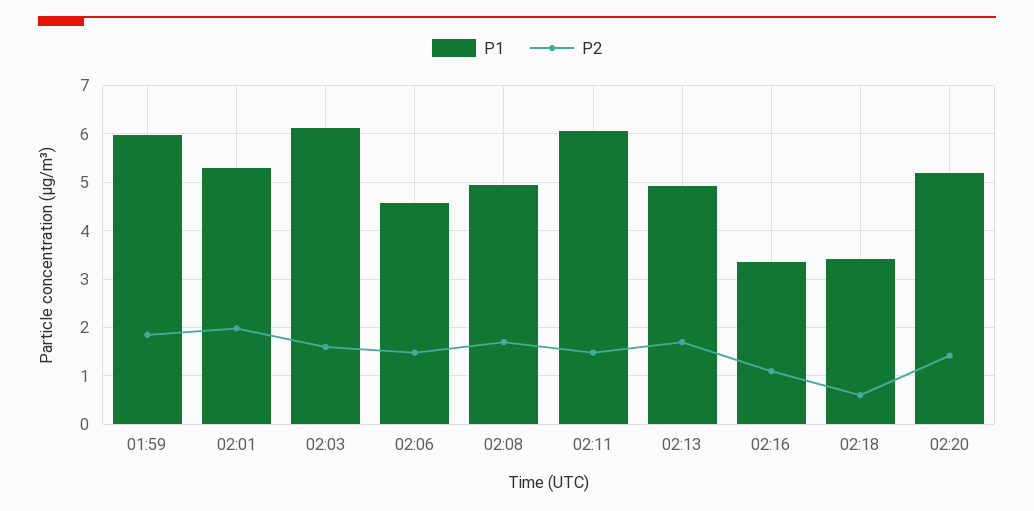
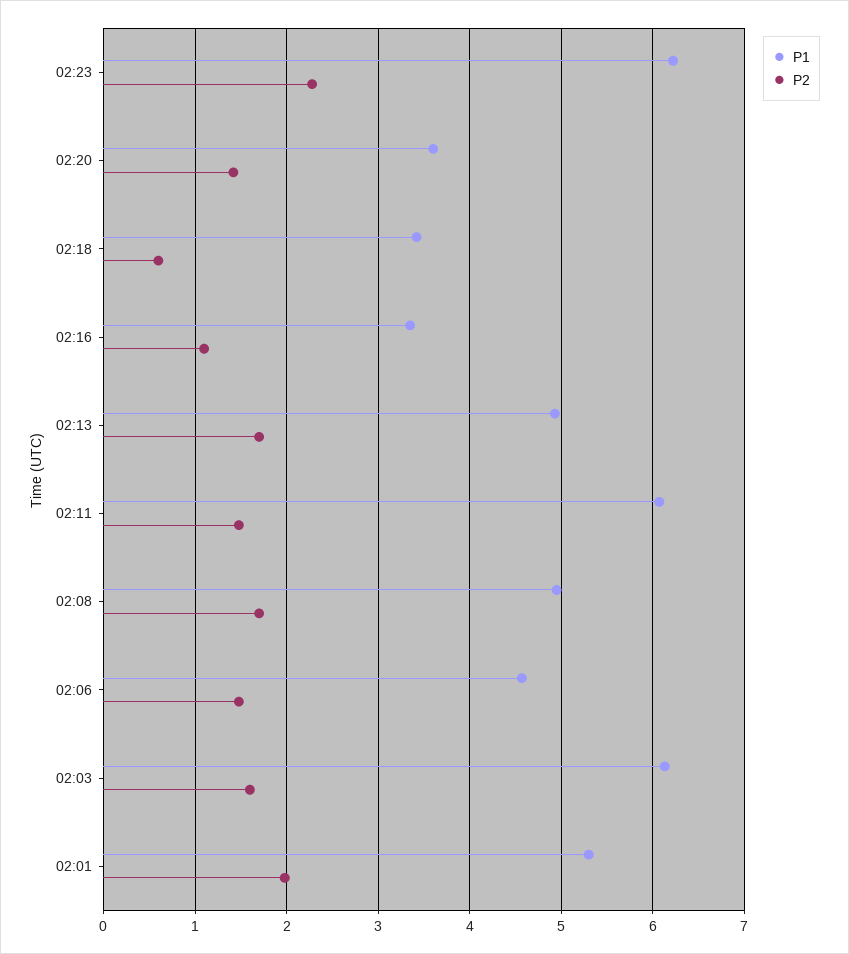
P1, 01:59: 6 -> none
P2, 01:59: 1.8 -> none
P1, 02:20: 5.2 -> 3.6
P1, 02:23: none -> 6.2
P2, 02:23: none -> 2.3

